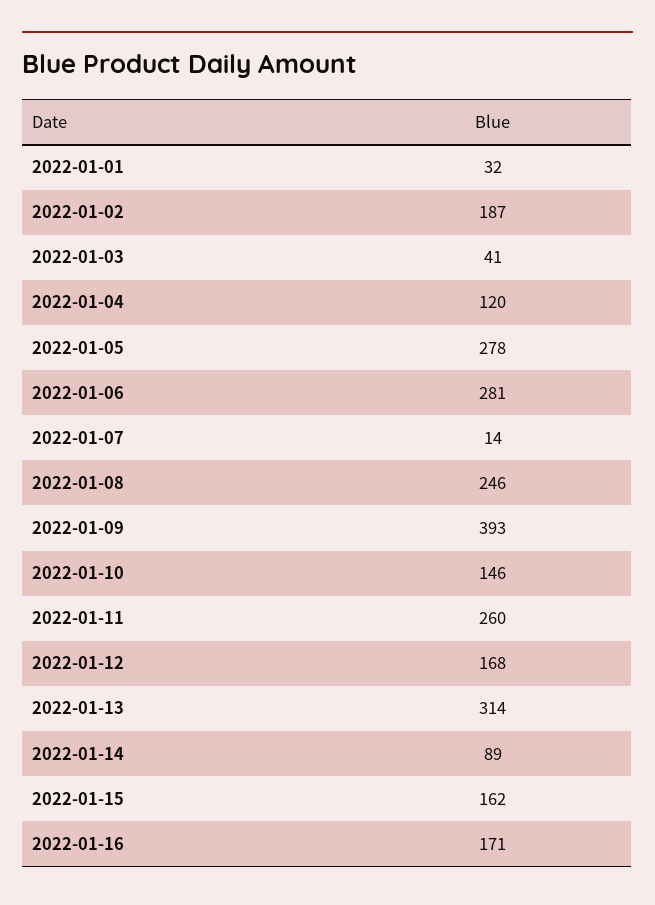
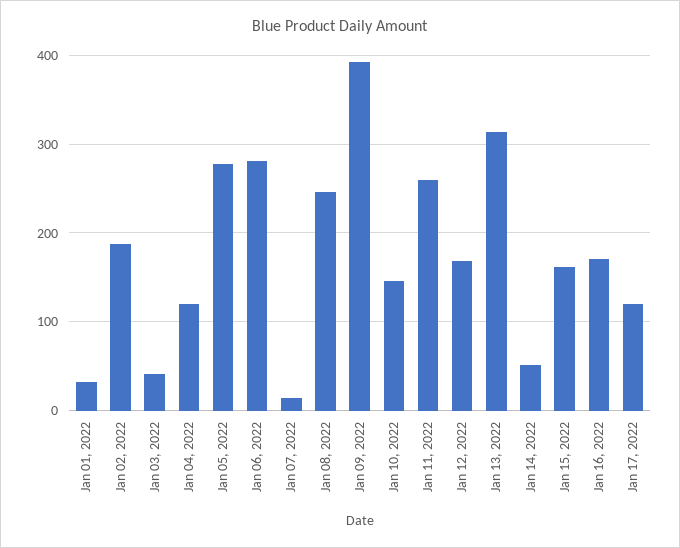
2022-01-14: 89 -> 50
Jan 17, 2022: none -> 120

